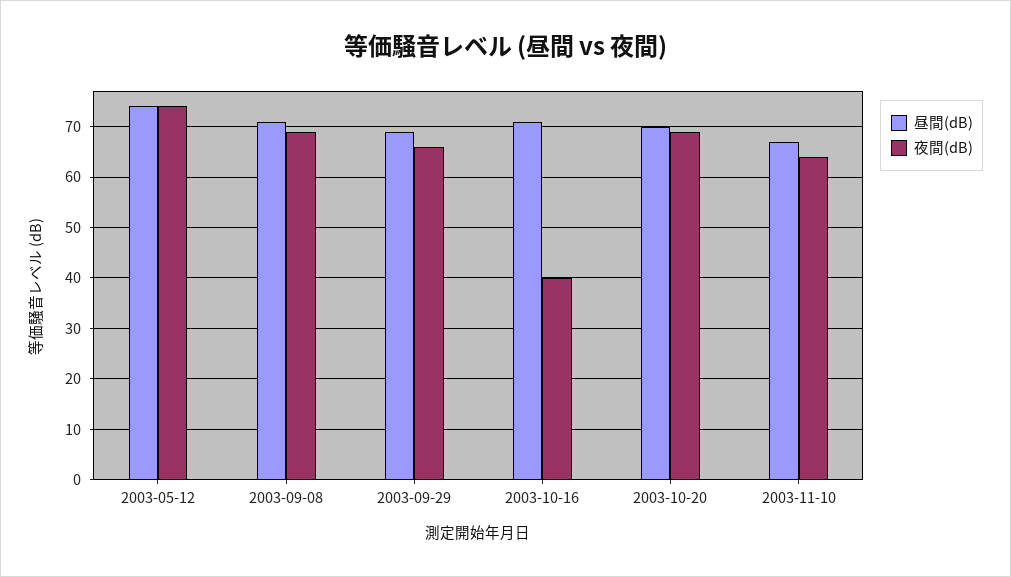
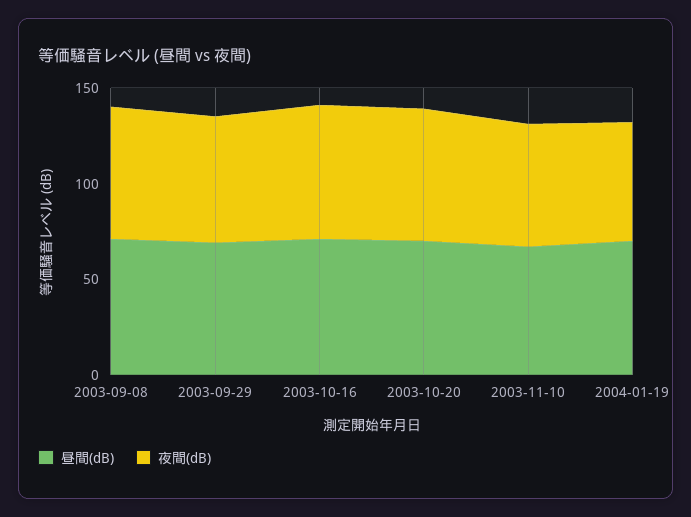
昼間(dB), 2003-05-12: 75 -> none
夜間(dB), 2003-05-12: 75 -> none
夜間(dB), 2003-10-16: 40 -> 70
昼間(dB), 2004-01-19: none -> 70
夜間(dB), 2004-01-19: none -> 60

